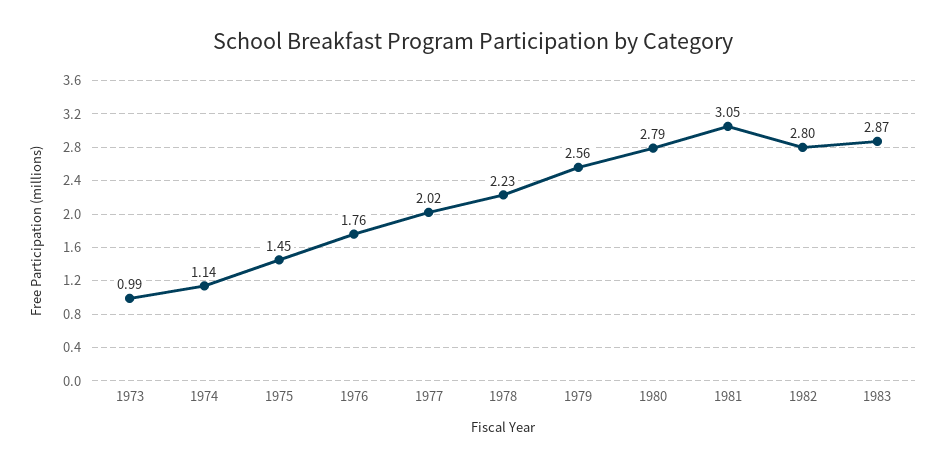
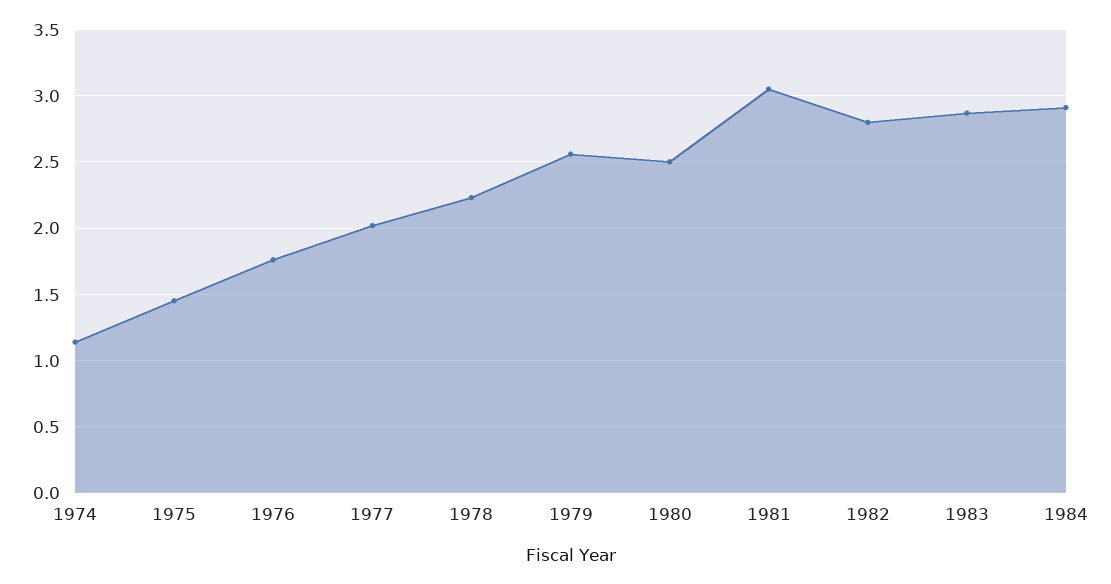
1973: 0.99 -> none
1980: 2.79 -> 2.5
1984: none -> 2.9

